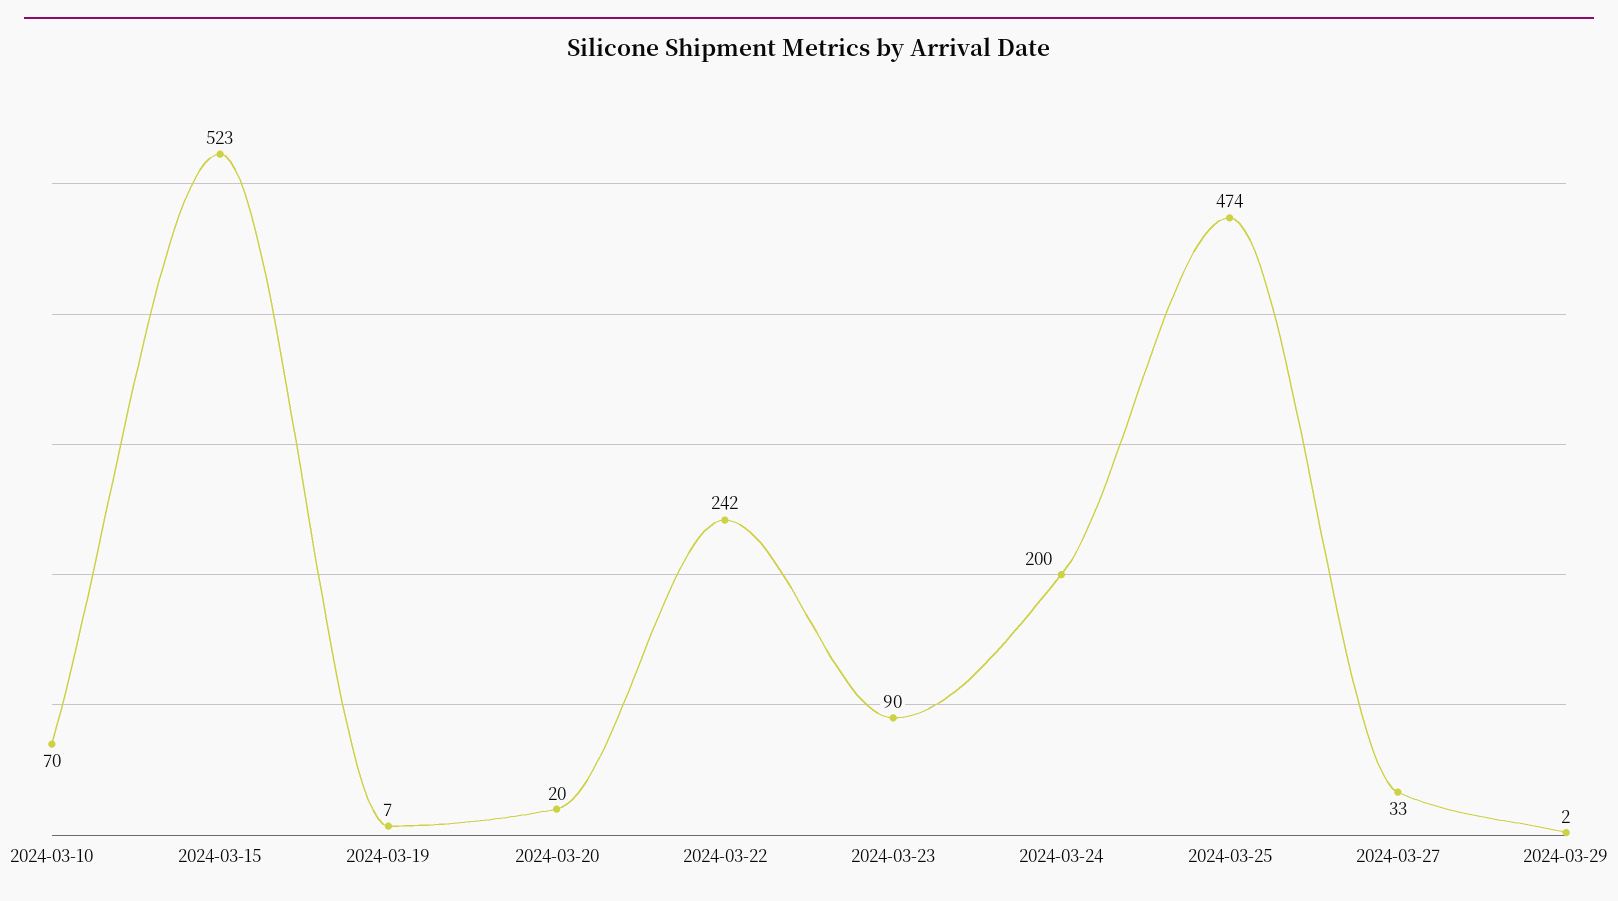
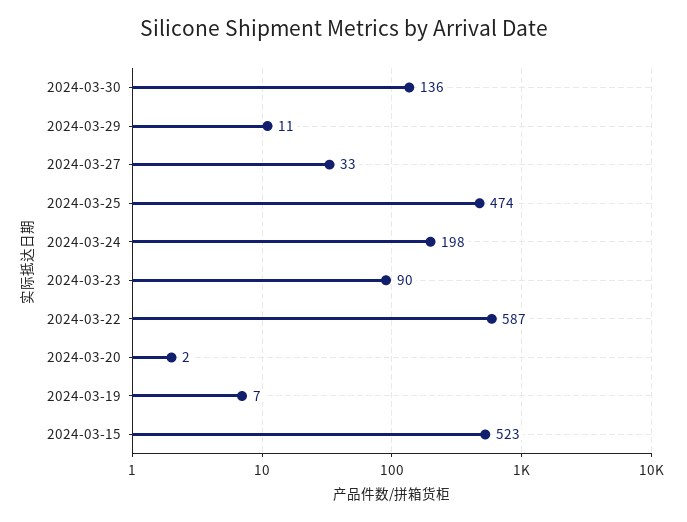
2024-03-10: 70 -> none
2024-03-20: 20 -> 2
2024-03-22: 242 -> 587
2024-03-24: 200 -> 198
2024-03-29: 2 -> 11
2024-03-30: none -> 136

